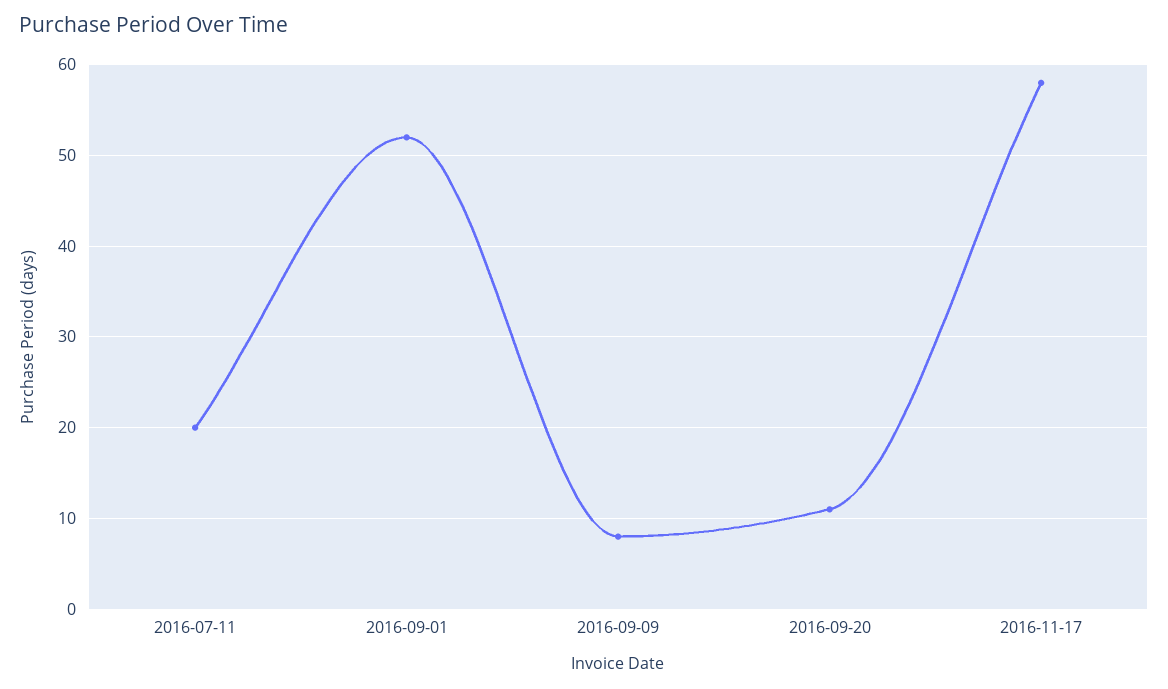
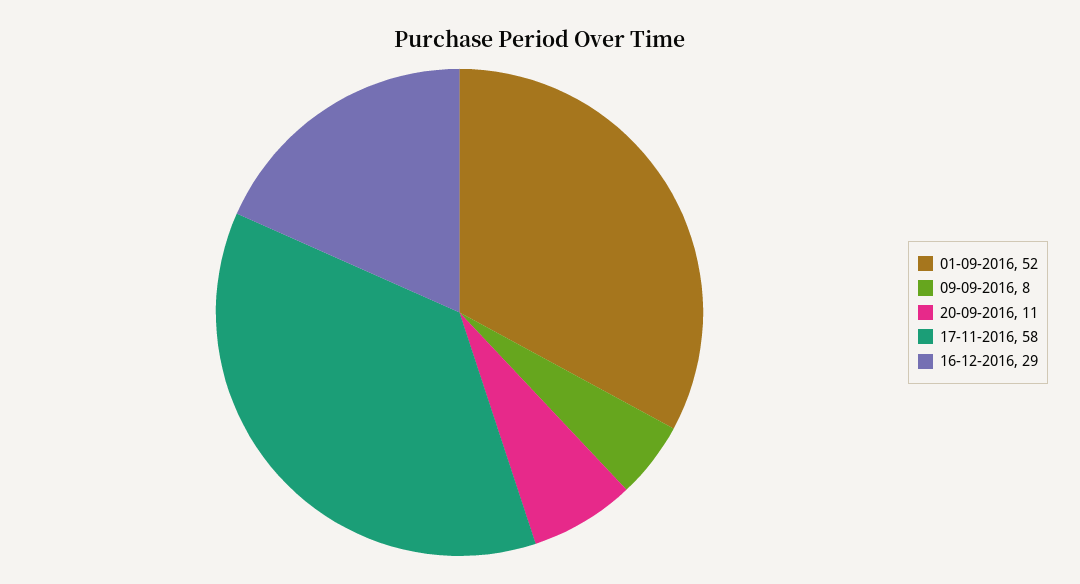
2016-07-11: 20 -> none
16-12-2016: none -> 29

